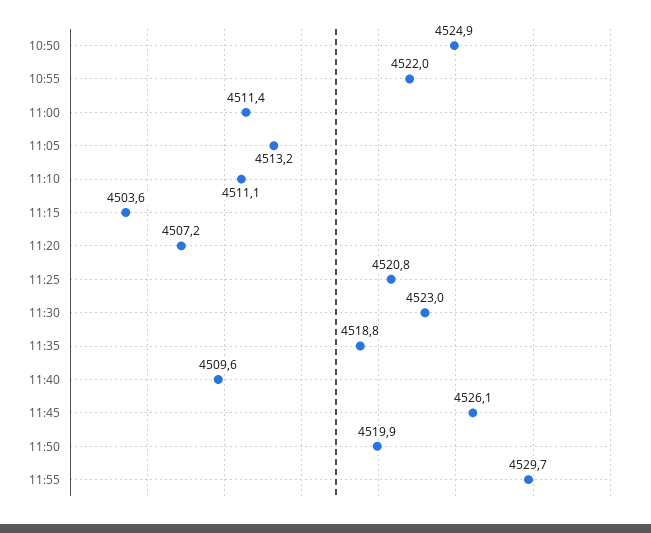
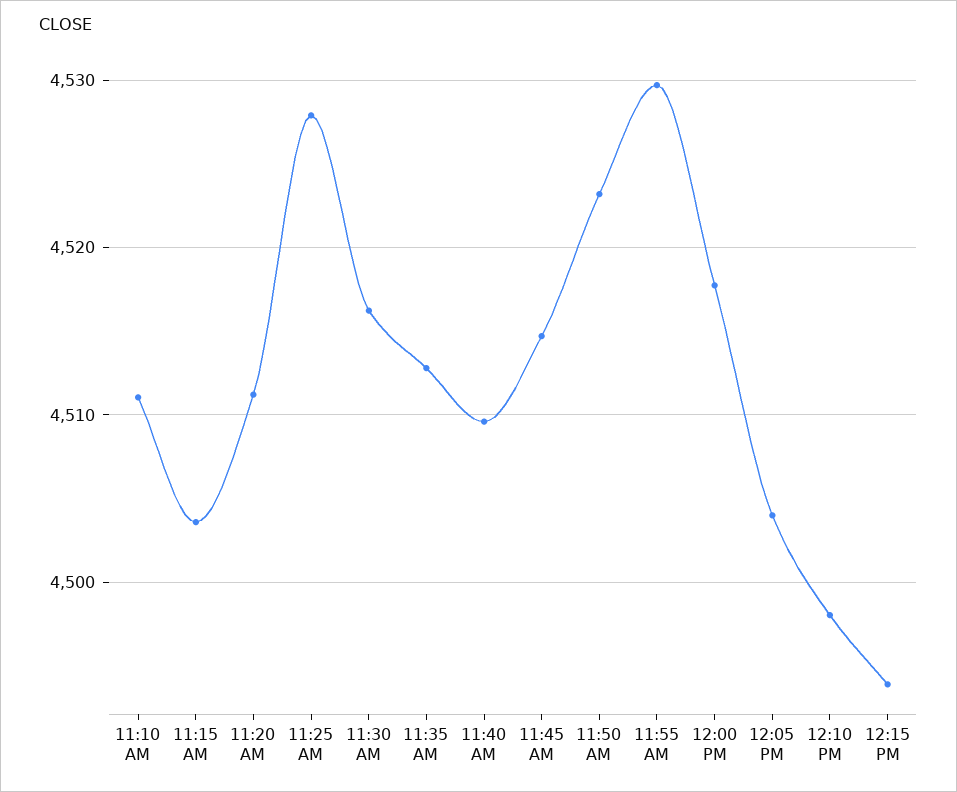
10:50: 4524.9 -> none
10:55: 4522 -> none
11:00: 4511.4 -> none
11:05: 4513.2 -> none
11:20: 4507.2 -> 4511
11:25: 4520.8 -> 4528
11:30: 4523 -> 4516
11:35: 4518.8 -> 4513
11:45: 4526.1 -> 4515
11:50: 4519.9 -> 4523
12:00 PM: none -> 4518
12:05 PM: none -> 4504
12:10 PM: none -> 4498
12:15 PM: none -> 4494

